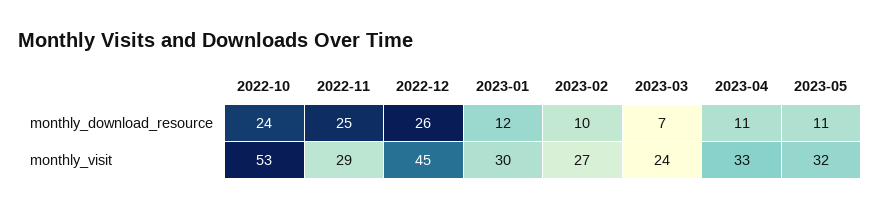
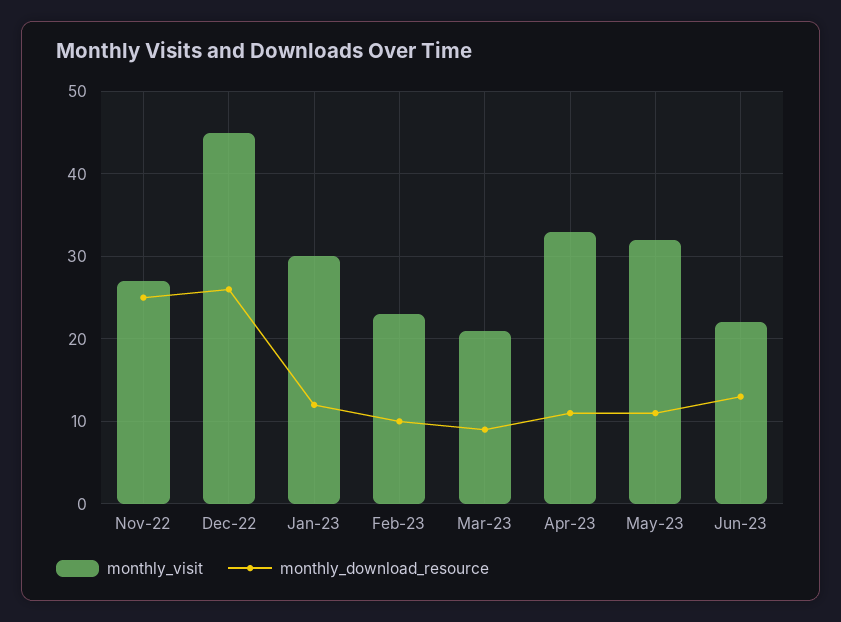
monthly_download_resource, 2022-10: 24 -> none
monthly_download_resource, 2023-03: 7 -> 9
monthly_visit, 2022-10: 53 -> none
monthly_visit, 2022-11: 29 -> 27
monthly_visit, 2023-02: 27 -> 23
monthly_visit, 2023-03: 24 -> 21
monthly_visit, Jun-23: none -> 22
monthly_download_resource, Jun-23: none -> 13

